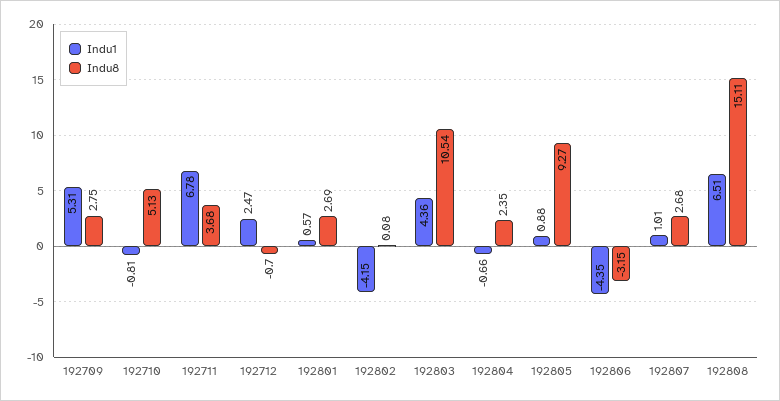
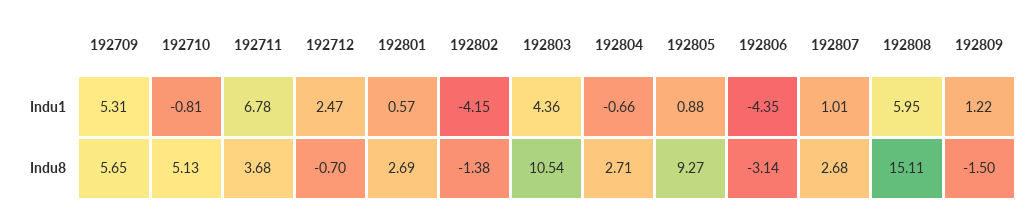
Indu8, 192709: 2.75 -> 5.65
Indu8, 192802: 0.08 -> -1.38
Indu8, 192804: 2.35 -> 2.71
Indu8, 192806: -3.15 -> -3.14
Indu1, 192808: 6.51 -> 5.95
Indu1, 192809: none -> 1.22
Indu8, 192809: none -> -1.5

